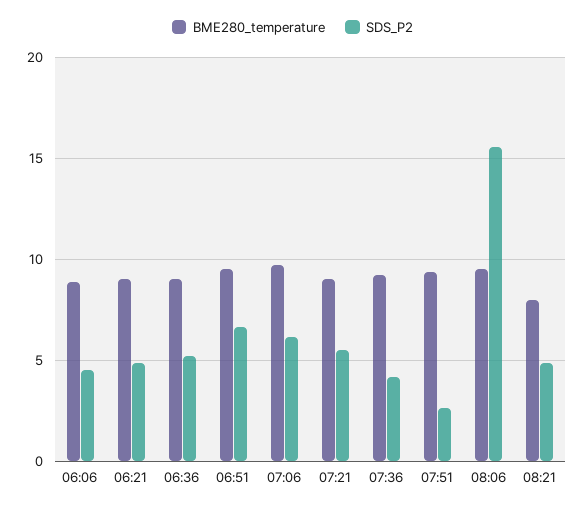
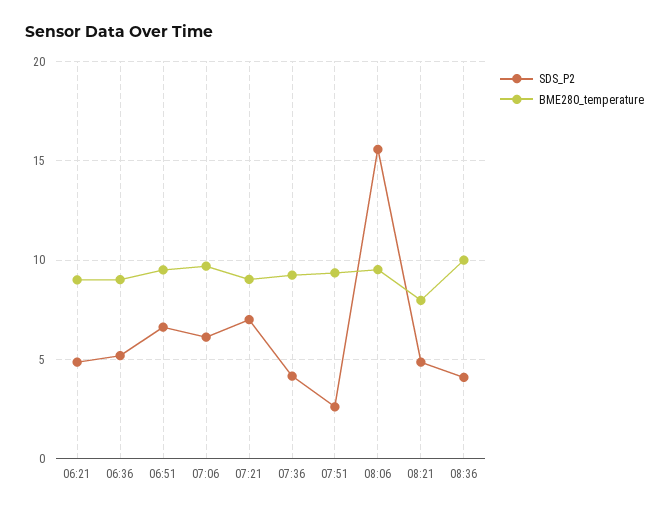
BME280_temperature, 06:06: 9 -> none
SDS_P2, 06:06: 4.5 -> none
SDS_P2, 07:21: 5.5 -> 7
SDS_P2, 08:36: none -> 4
BME280_temperature, 08:36: none -> 10

